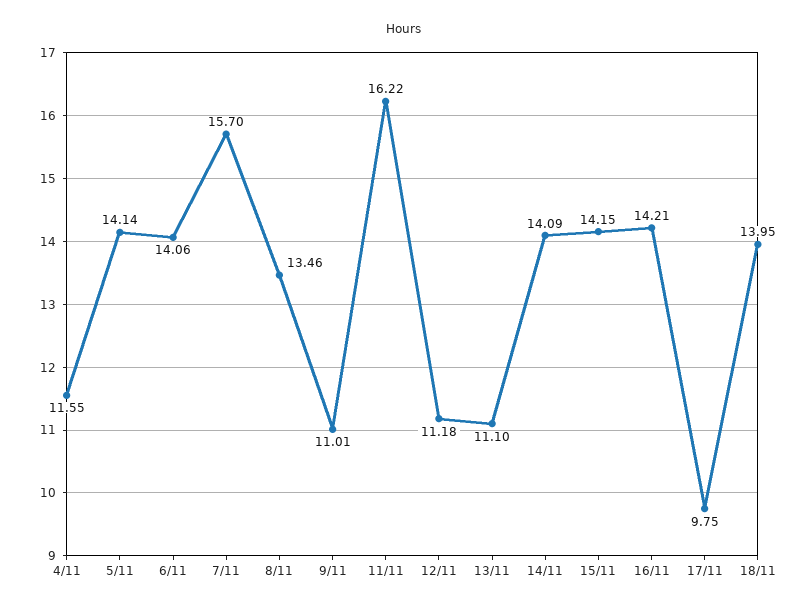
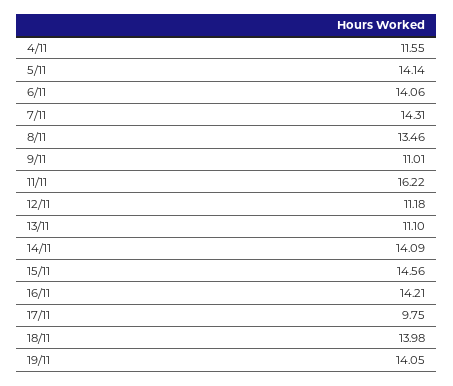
7/11: 15.7 -> 14.31
15/11: 14.15 -> 14.56
18/11: 13.95 -> 13.98
19/11: none -> 14.05

